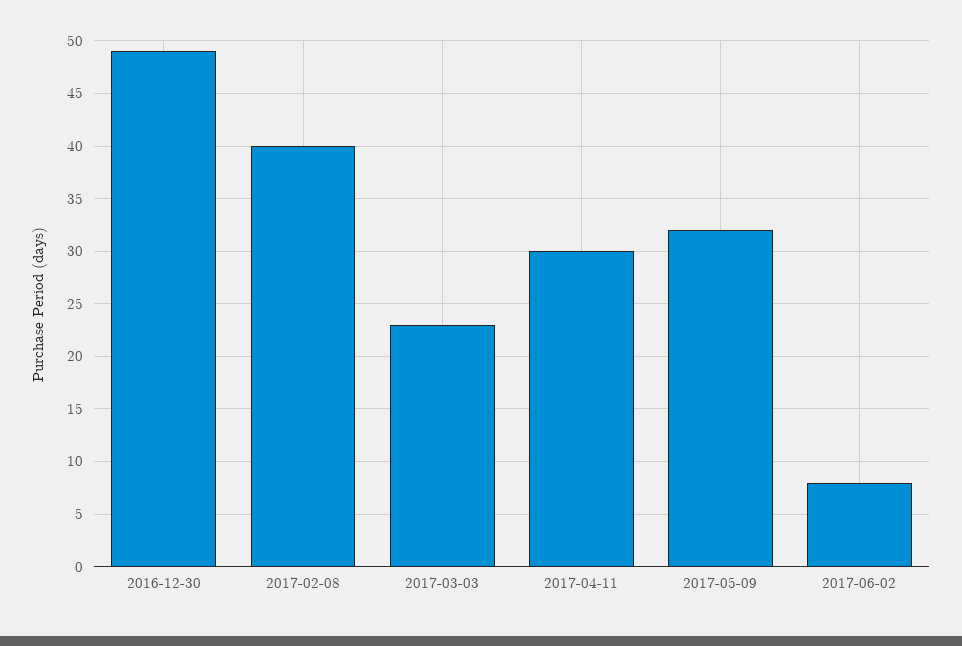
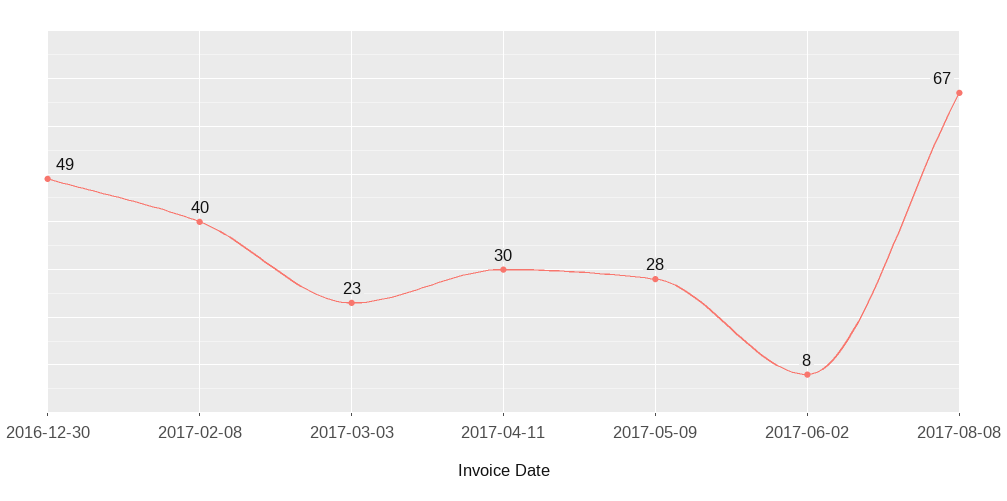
2017-05-09: 32 -> 28
2017-08-08: none -> 67

